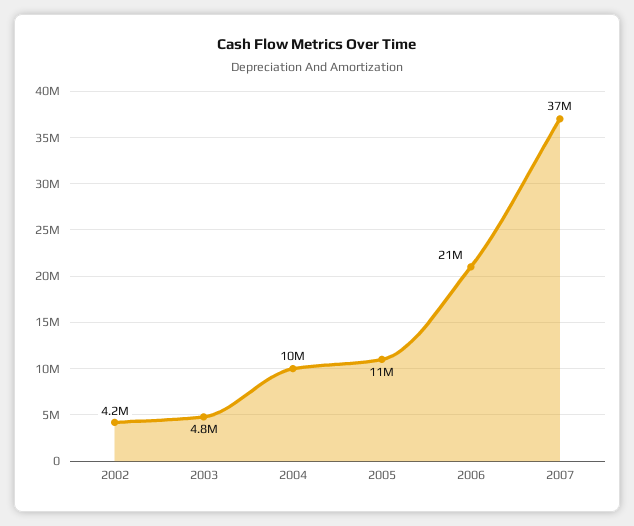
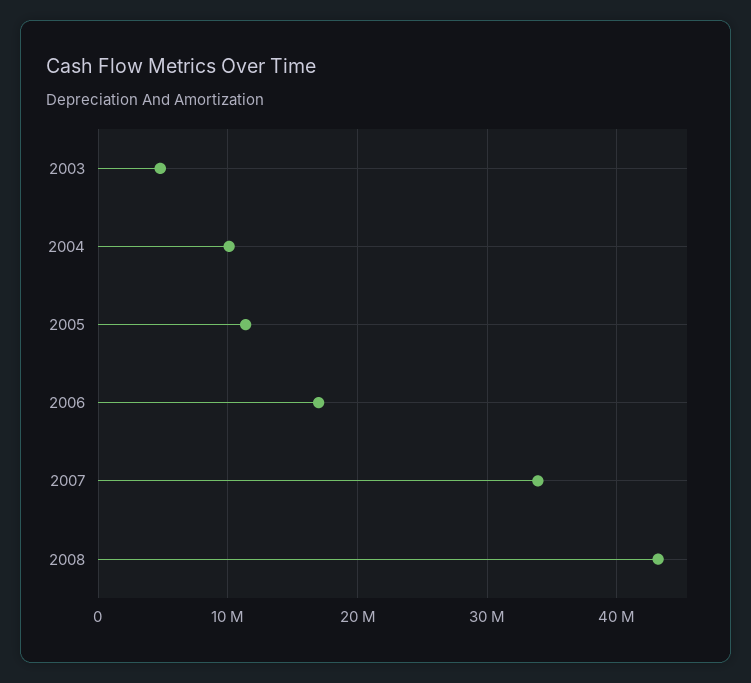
2002: 4200000 -> none
2006: 21000000 -> 17000000
2007: 37000000 -> 34000000
2008: none -> 43000000

